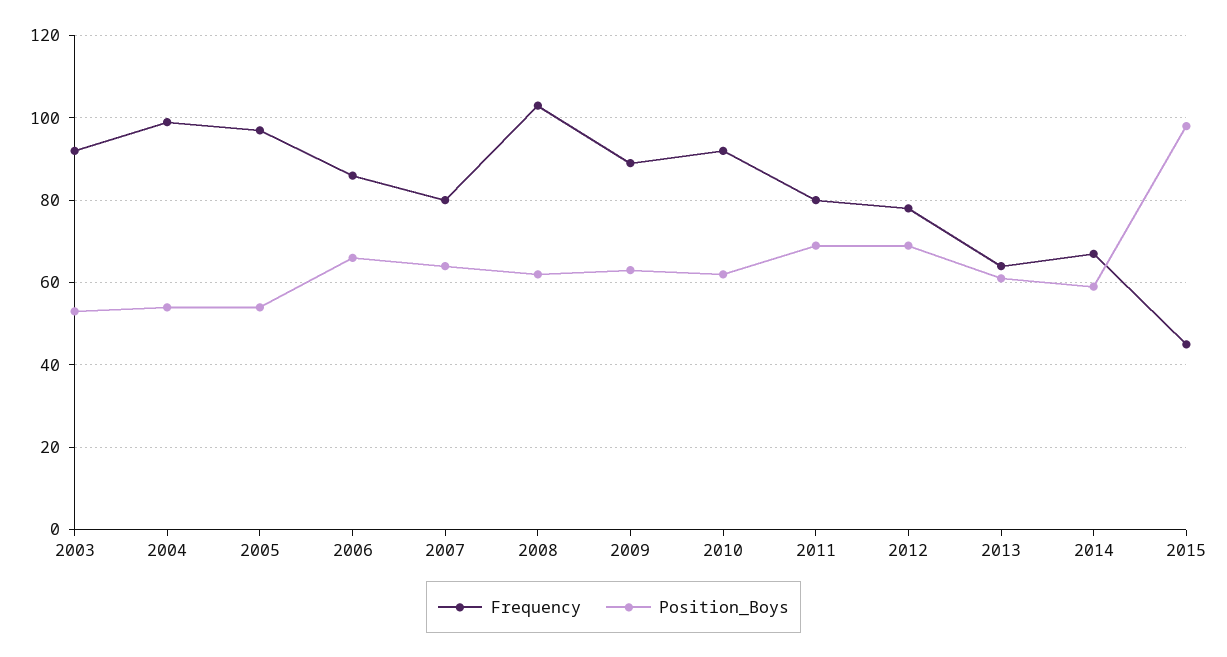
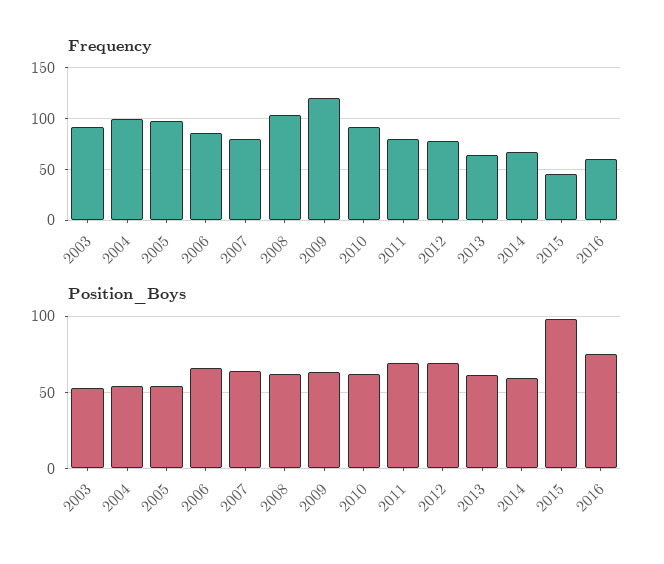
Frequency, 2009: 90 -> 120
Frequency, 2016: none -> 60
Position_Boys, 2016: none -> 75

